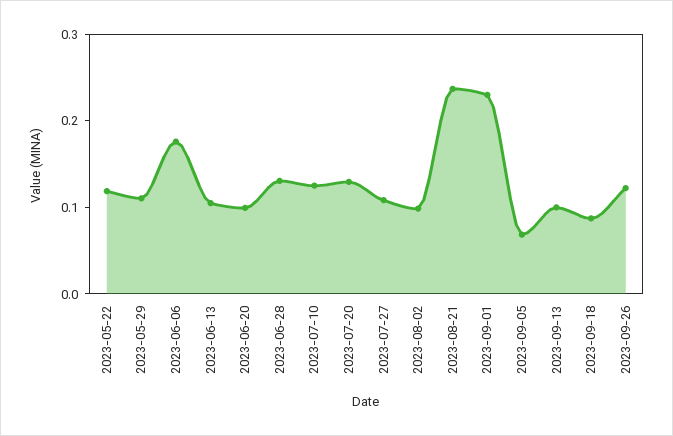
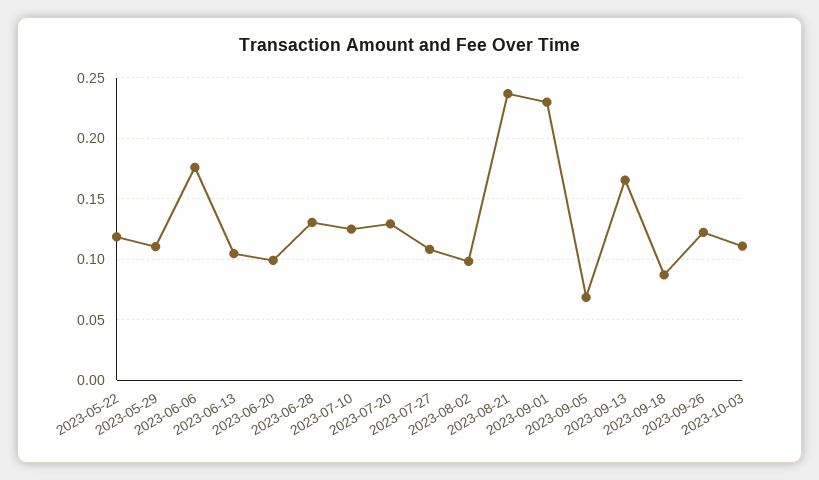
2023-09-13: 0.1 -> 0.165
2023-10-03: none -> 0.11

